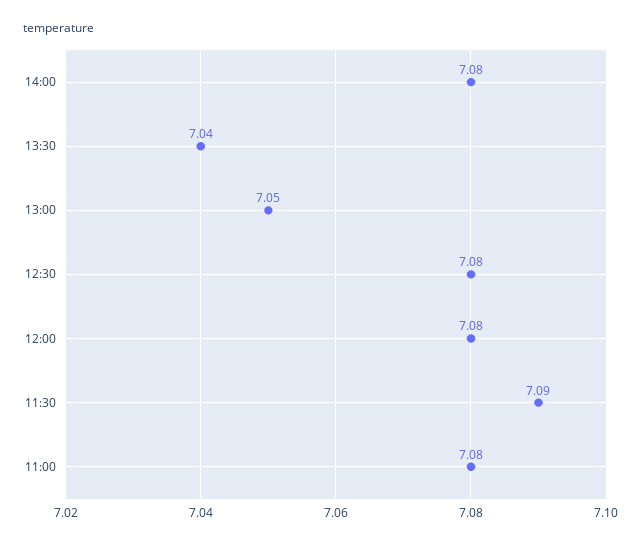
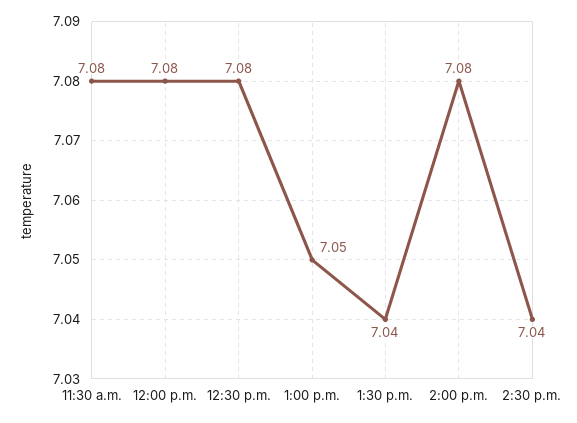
11:30: 7.09 -> 7.08
11:00: 7.08 -> none
2:30 p.m.: none -> 7.04

